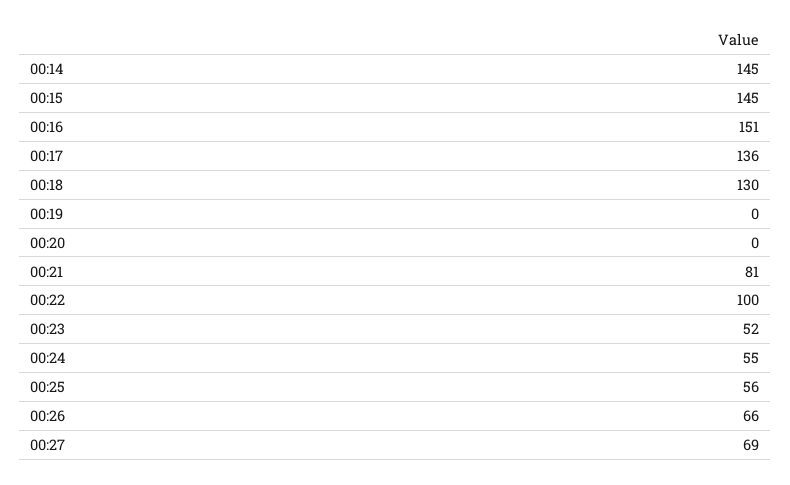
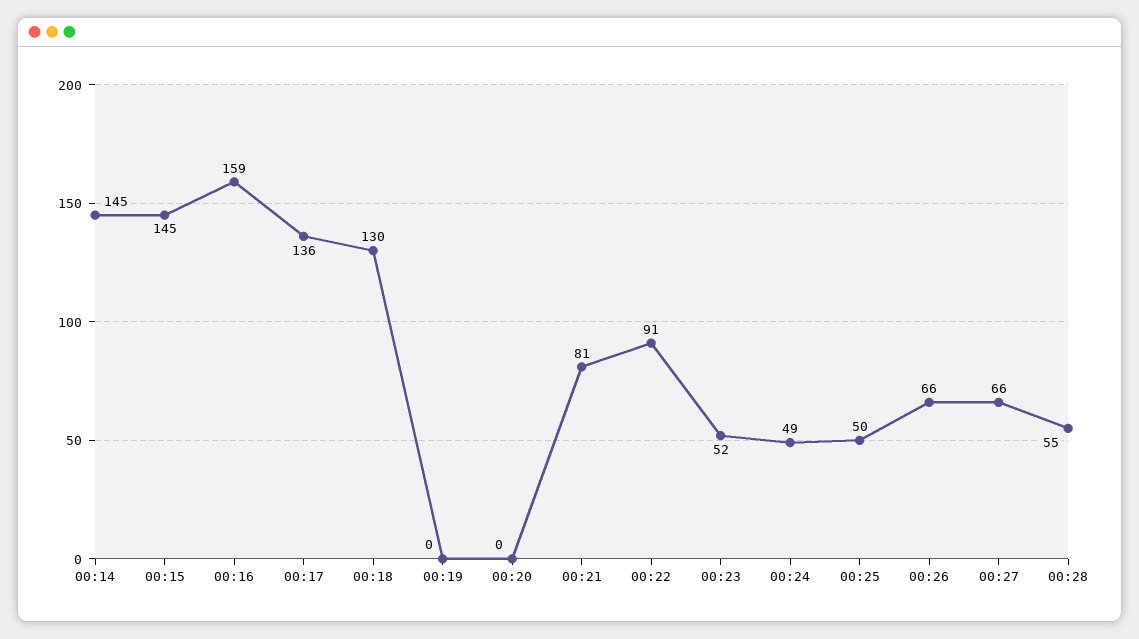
00:16: 151 -> 159
00:22: 100 -> 91
00:24: 55 -> 49
00:25: 56 -> 50
00:27: 69 -> 66
00:28: none -> 55

